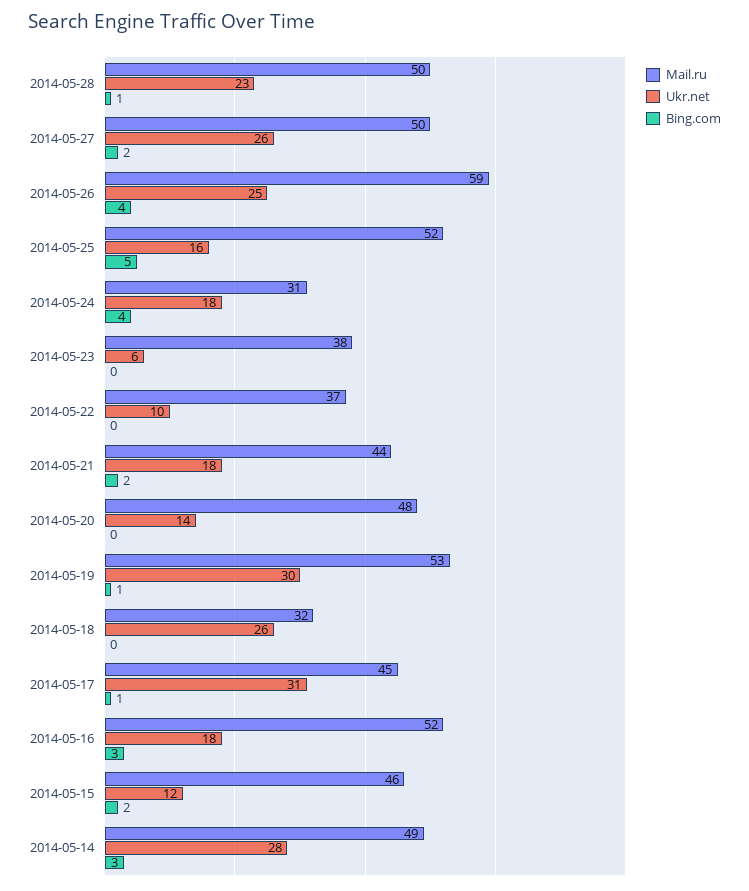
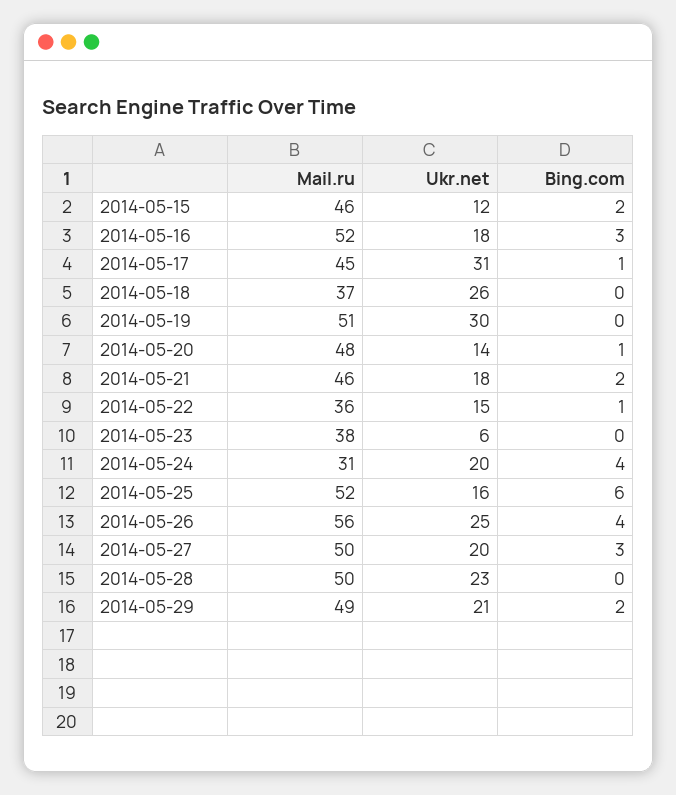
Bing.com, 2014-05-28: 1 -> 0
Ukr.net, 2014-05-27: 26 -> 20
Bing.com, 2014-05-27: 2 -> 3
Mail.ru, 2014-05-26: 59 -> 56
Bing.com, 2014-05-25: 5 -> 6
Ukr.net, 2014-05-24: 18 -> 20
Mail.ru, 2014-05-22: 37 -> 36
Ukr.net, 2014-05-22: 10 -> 15
Bing.com, 2014-05-22: 0 -> 1
Mail.ru, 2014-05-21: 44 -> 46
Bing.com, 2014-05-20: 0 -> 1
Mail.ru, 2014-05-19: 53 -> 51
Bing.com, 2014-05-19: 1 -> 0
Mail.ru, 2014-05-18: 32 -> 37
Mail.ru, 2014-05-14: 49 -> none
Ukr.net, 2014-05-14: 28 -> none
Bing.com, 2014-05-14: 3 -> none
Mail.ru, 2014-05-29: none -> 49
Ukr.net, 2014-05-29: none -> 21
Bing.com, 2014-05-29: none -> 2

